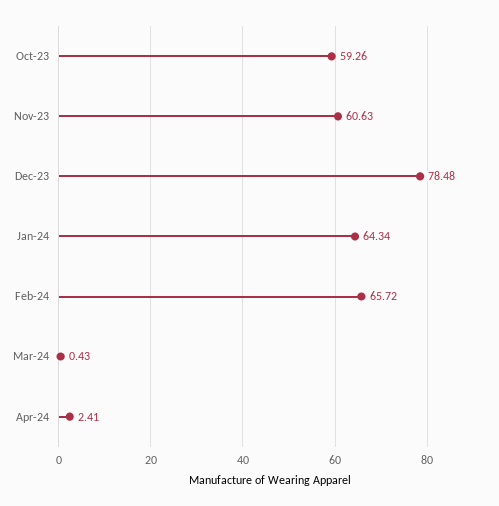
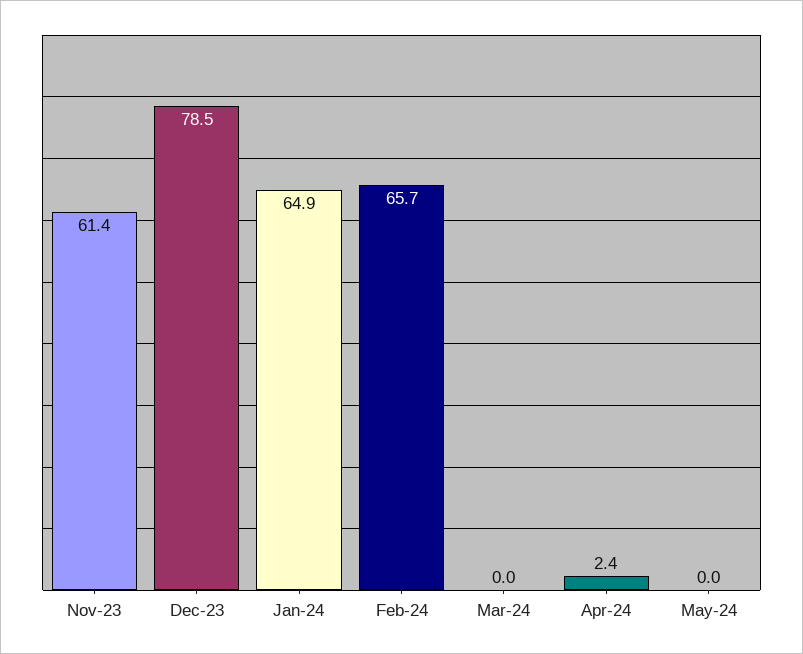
Oct-23: 59.26 -> none
Nov-23: 60.63 -> 61.4
Jan-24: 64.34 -> 64.9
Mar-24: 0.43 -> 0
May-24: none -> 0

